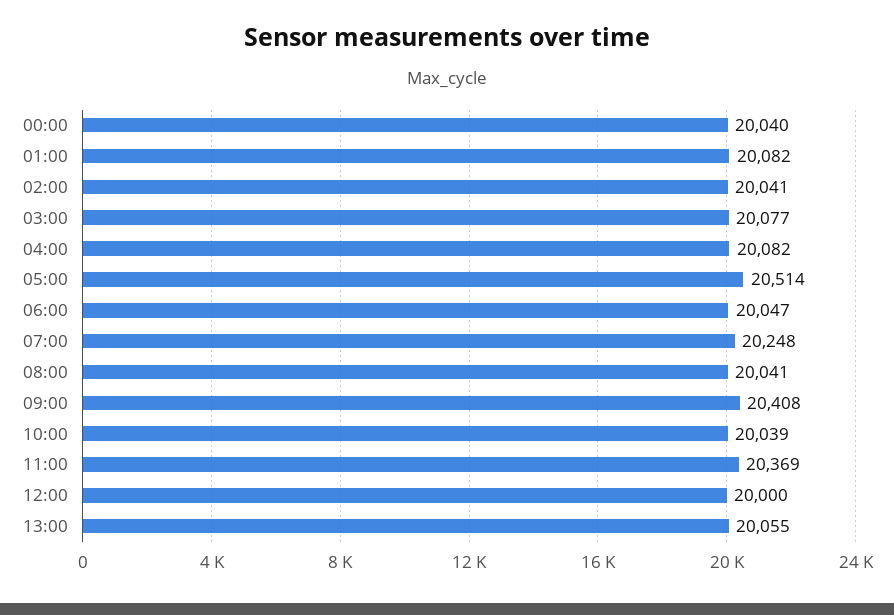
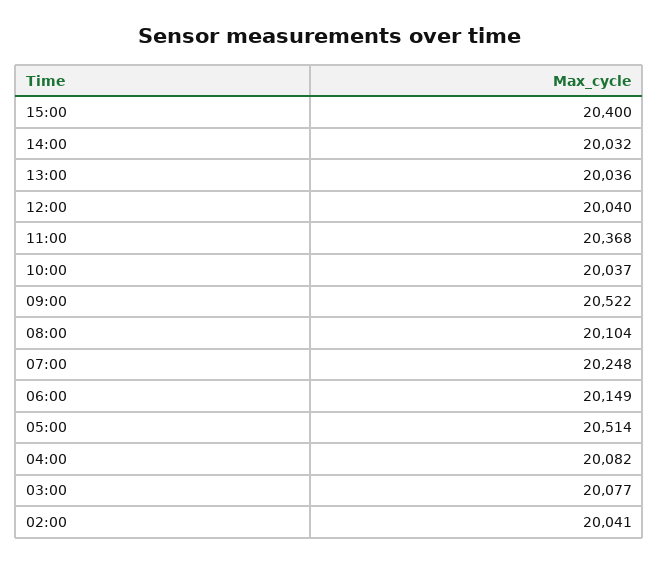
00:00: 20040 -> none
01:00: 20082 -> none
06:00: 20047 -> 20149
08:00: 20041 -> 20104
09:00: 20408 -> 20522
10:00: 20039 -> 20037
11:00: 20369 -> 20368
12:00: 20000 -> 20040
13:00: 20055 -> 20036
15:00: none -> 20400
14:00: none -> 20032

